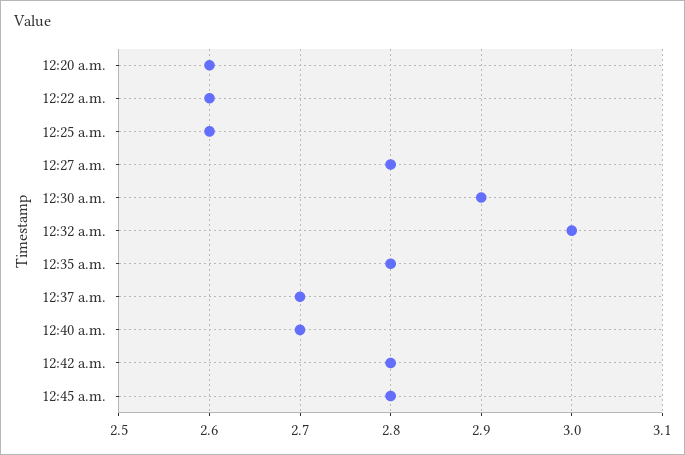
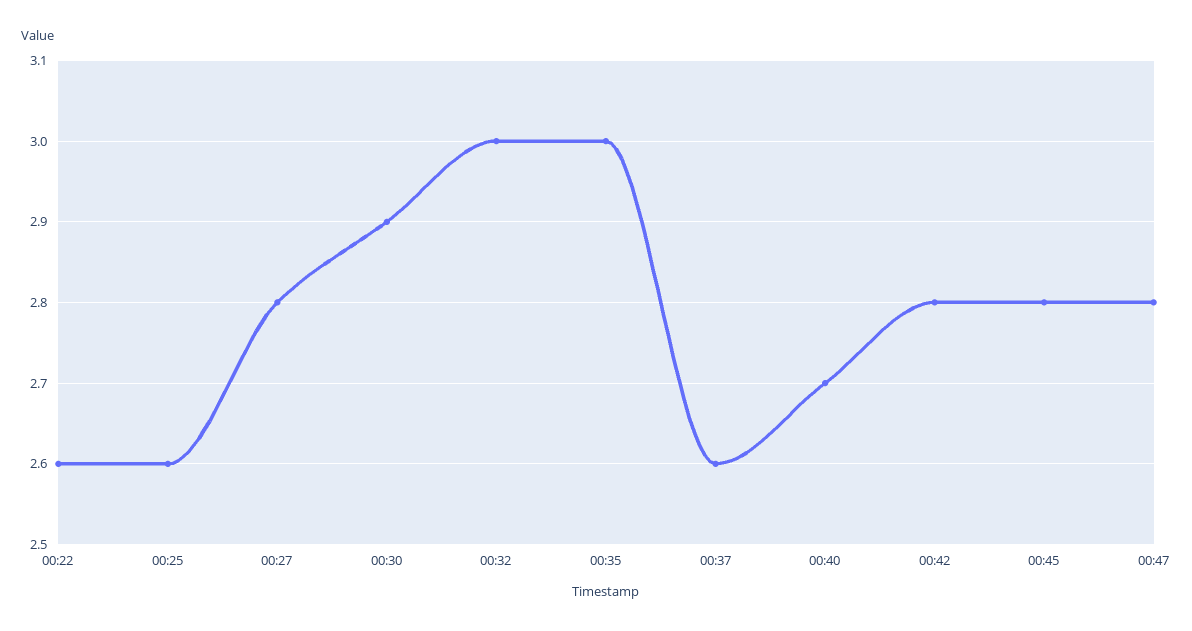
12:20 a.m.: 2.6 -> none
12:35 a.m.: 2.8 -> 3
12:37 a.m.: 2.7 -> 2.6
00:47: none -> 2.8

